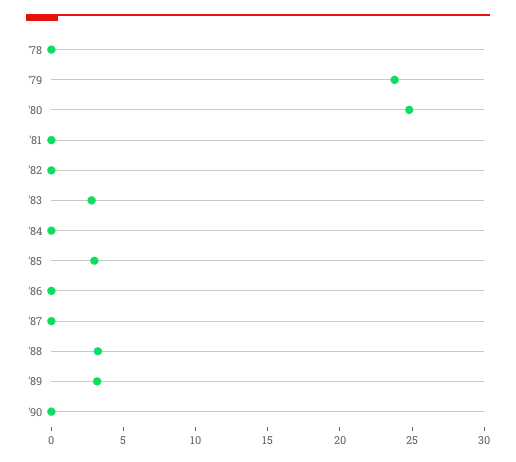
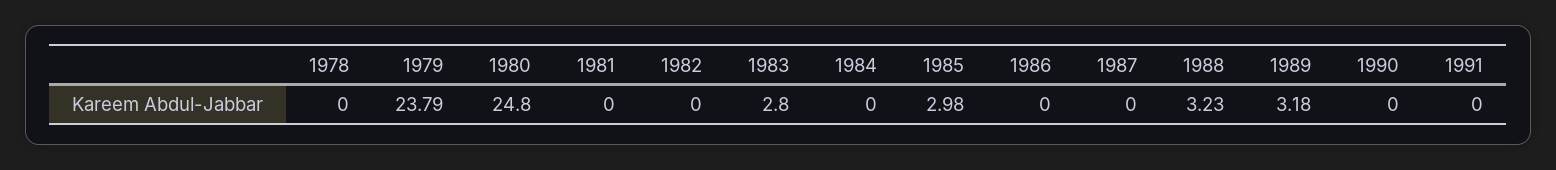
1991: none -> 0

